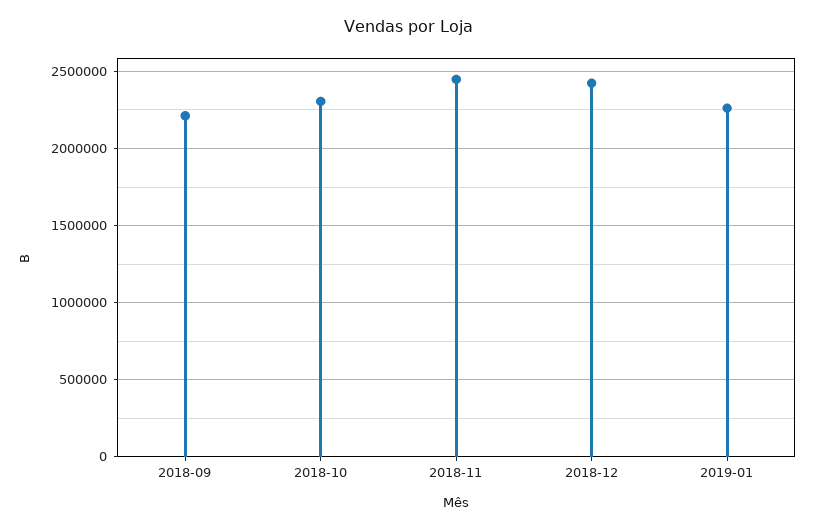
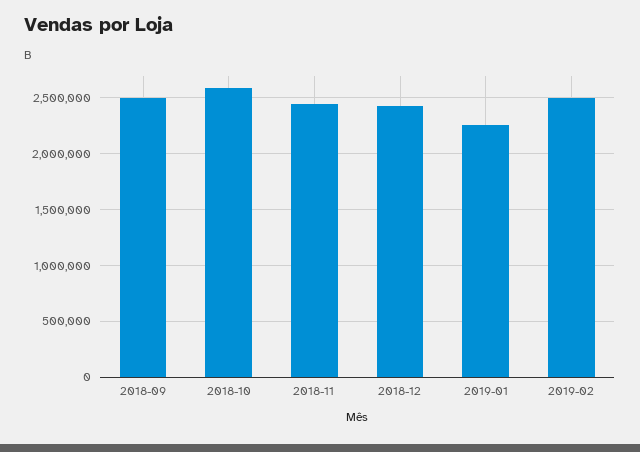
2018-09: 2200000 -> 2500000
2018-10: 2300000 -> 2600000
2019-02: none -> 2500000

